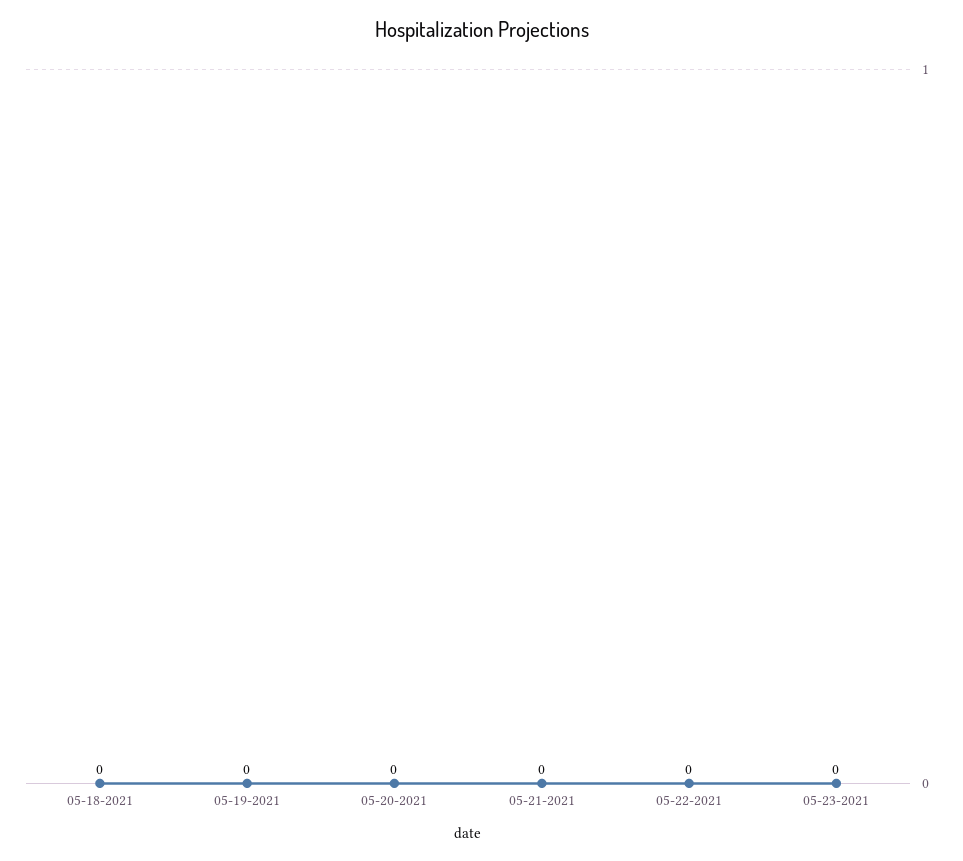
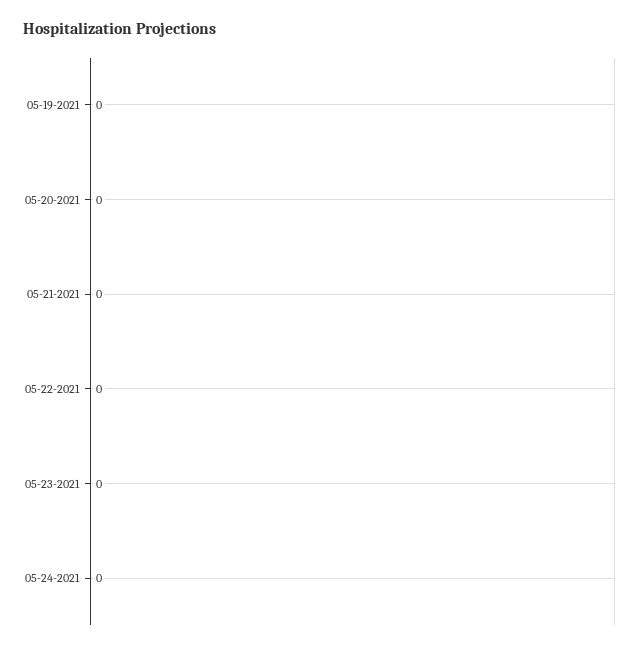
05-18-2021: 0 -> none
05-24-2021: none -> 0

